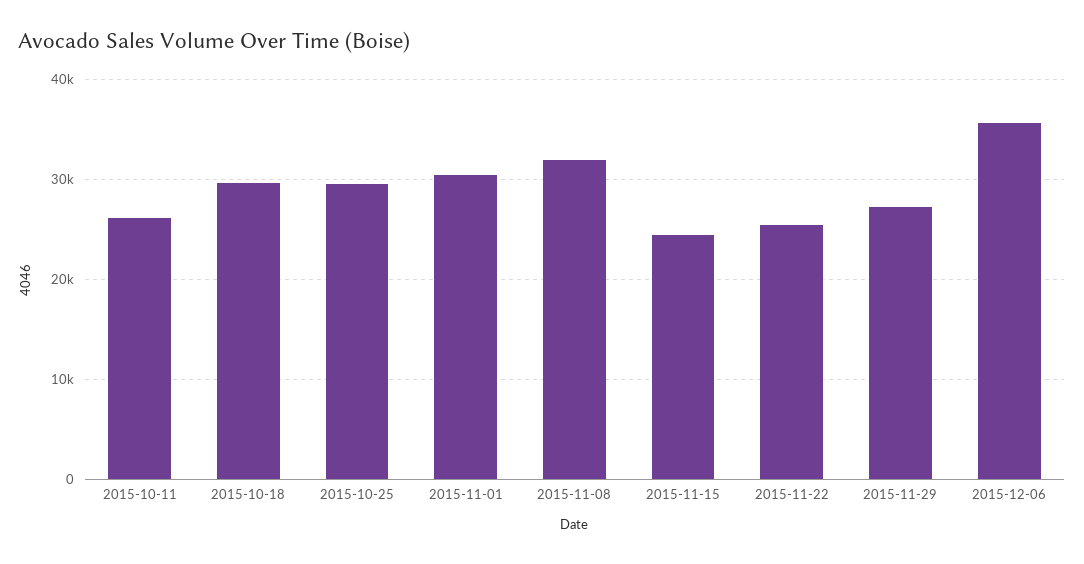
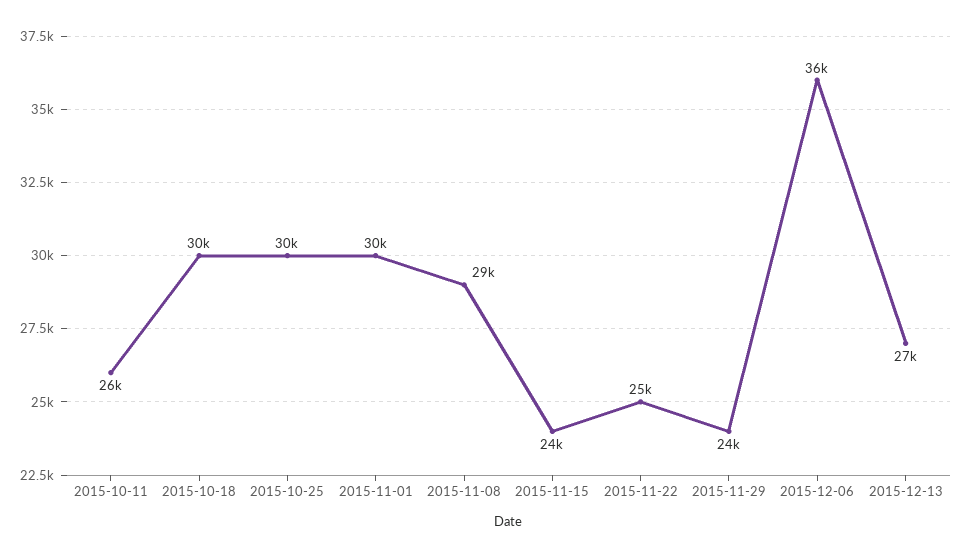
2015-11-08: 32000 -> 29000
2015-11-29: 27000 -> 24000
2015-12-13: none -> 27000

